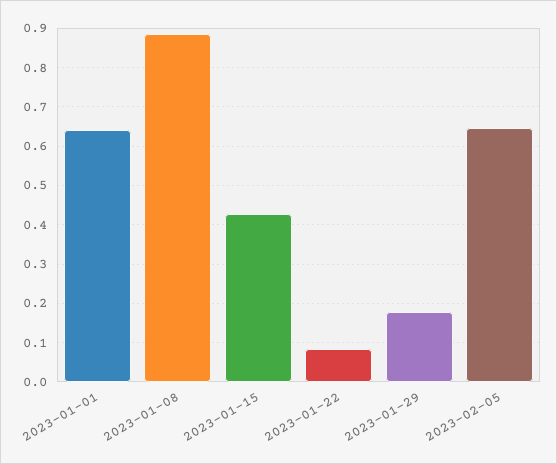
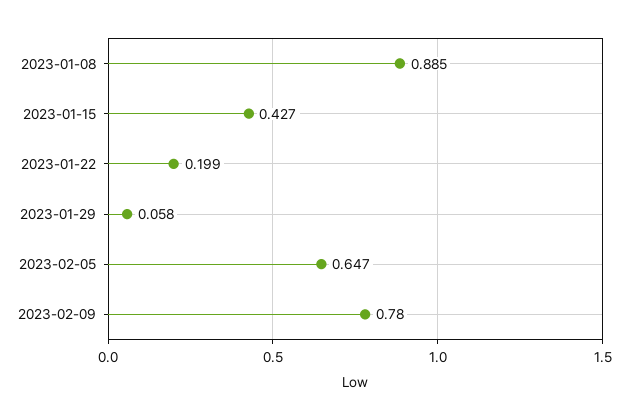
2023-01-01: 0.64 -> none
2023-01-22: 0.08 -> 0.199
2023-01-29: 0.18 -> 0.058
2023-02-09: none -> 0.78

